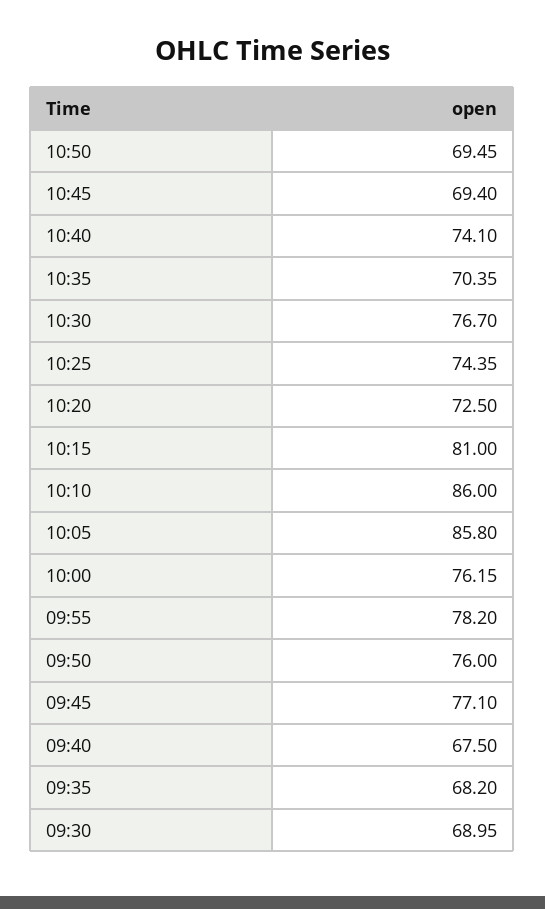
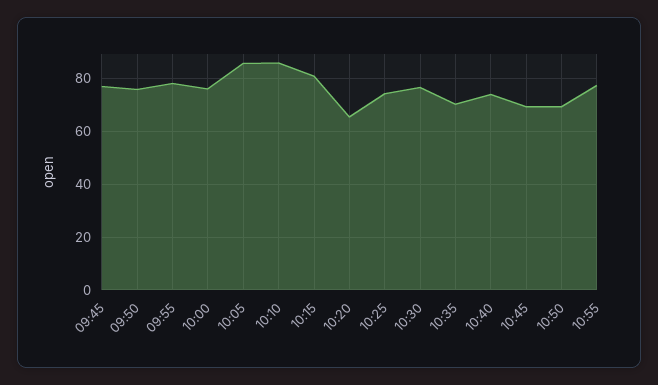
10:20: 72.5 -> 65
09:40: 67.5 -> none
09:35: 68.2 -> none
09:30: 68.95 -> none
10:55: none -> 77.5

